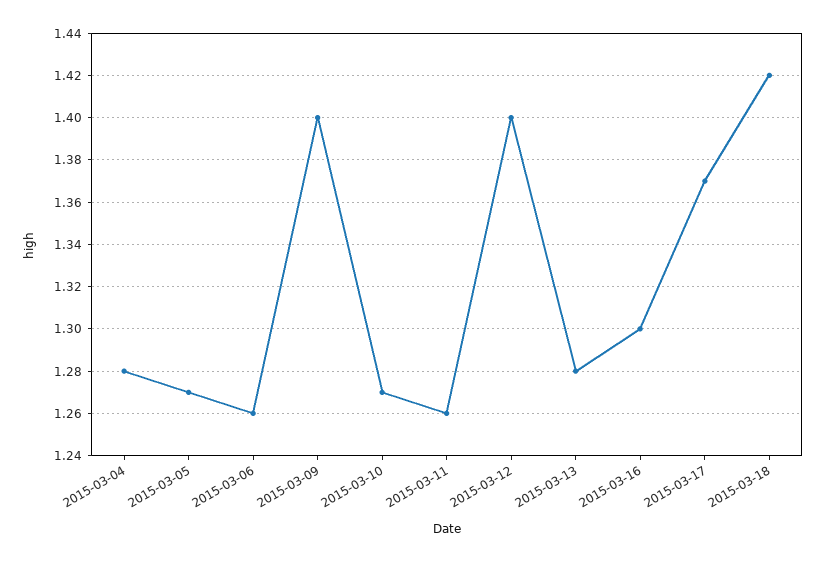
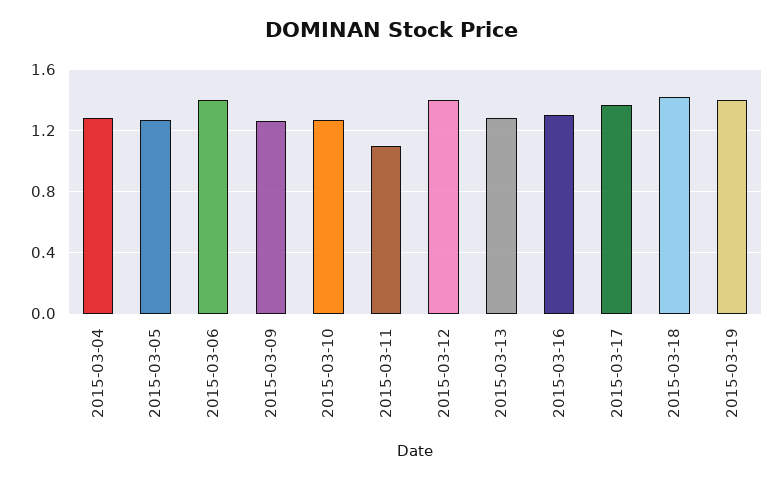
2015-03-06: 1.26 -> 1.4
2015-03-09: 1.4 -> 1.25
2015-03-11: 1.26 -> 1.1
2015-03-19: none -> 1.4

